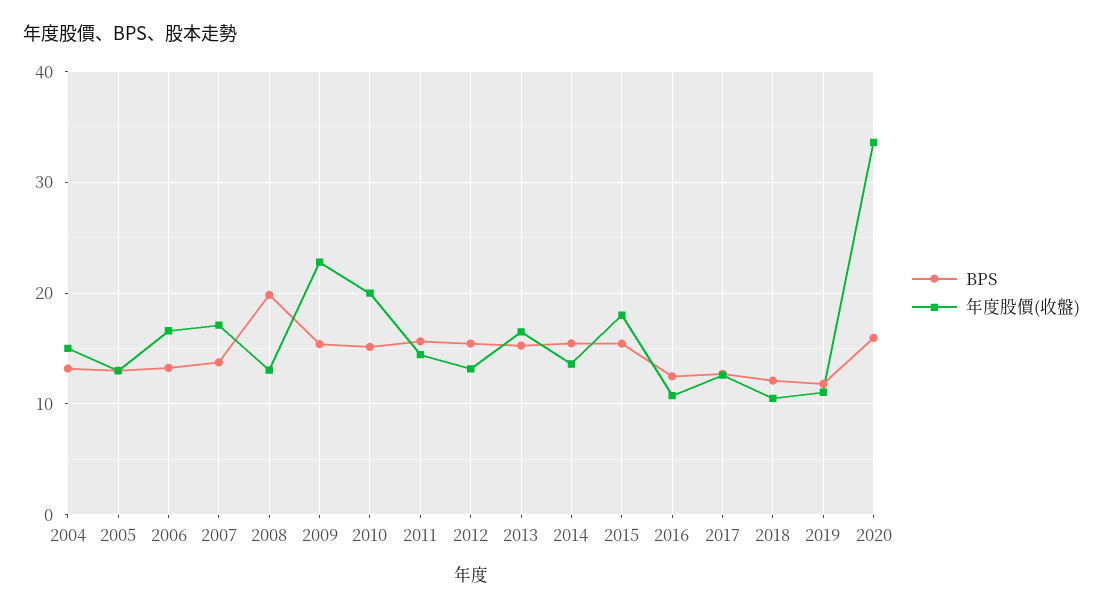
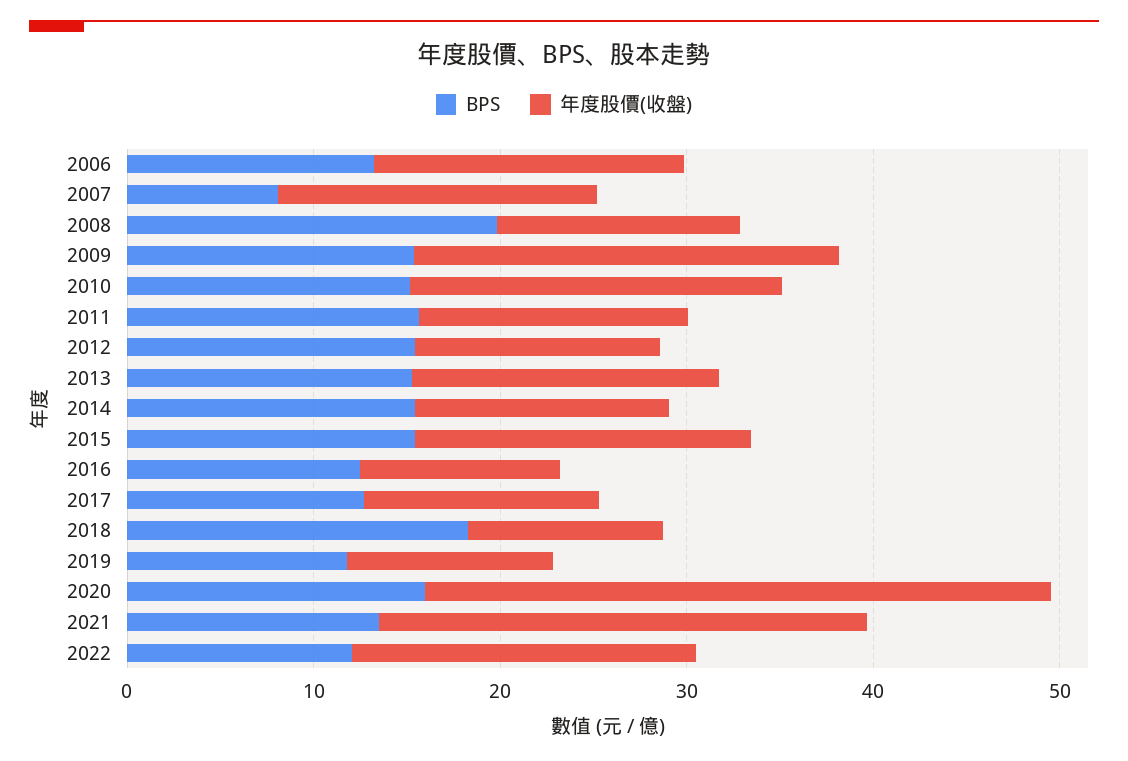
BPS, 2004: 13 -> none
年度股價(收盤), 2004: 15 -> none
BPS, 2005: 13 -> none
年度股價(收盤), 2005: 13 -> none
BPS, 2007: 14 -> 8
BPS, 2018: 12 -> 18
BPS, 2021: none -> 14
年度股價(收盤), 2021: none -> 26
BPS, 2022: none -> 12
年度股價(收盤), 2022: none -> 18

